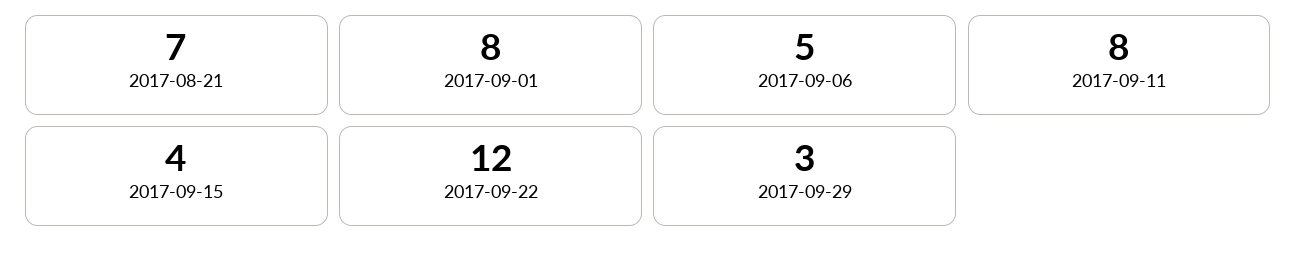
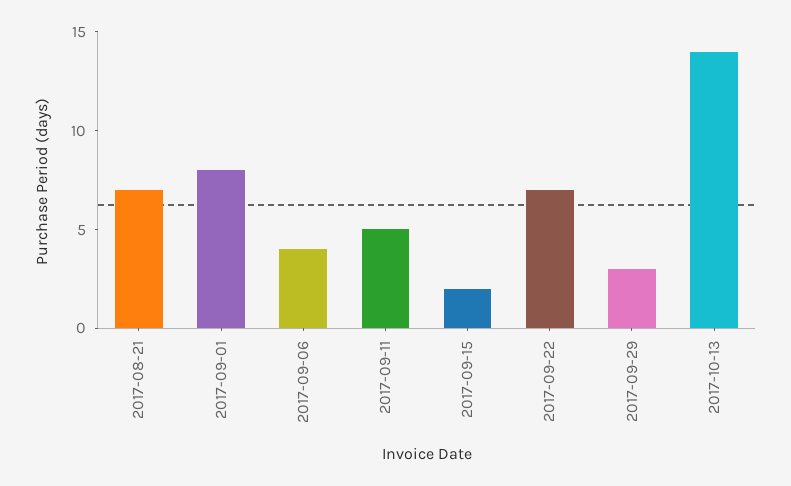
2017-09-06: 5 -> 4
2017-09-11: 8 -> 5
2017-09-15: 4 -> 2
2017-09-22: 12 -> 7
2017-10-13: none -> 14

